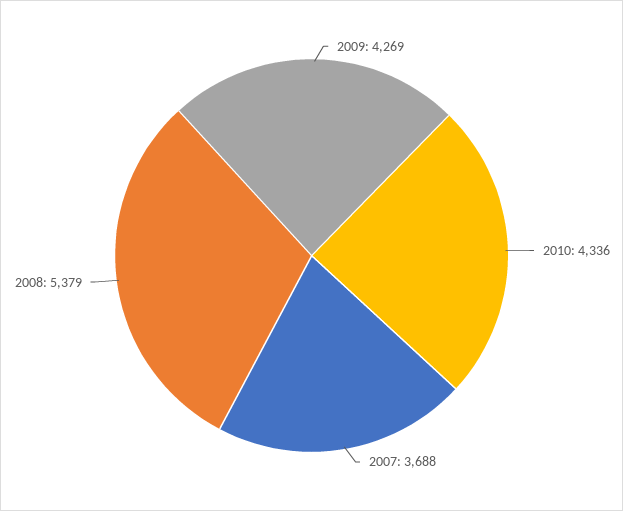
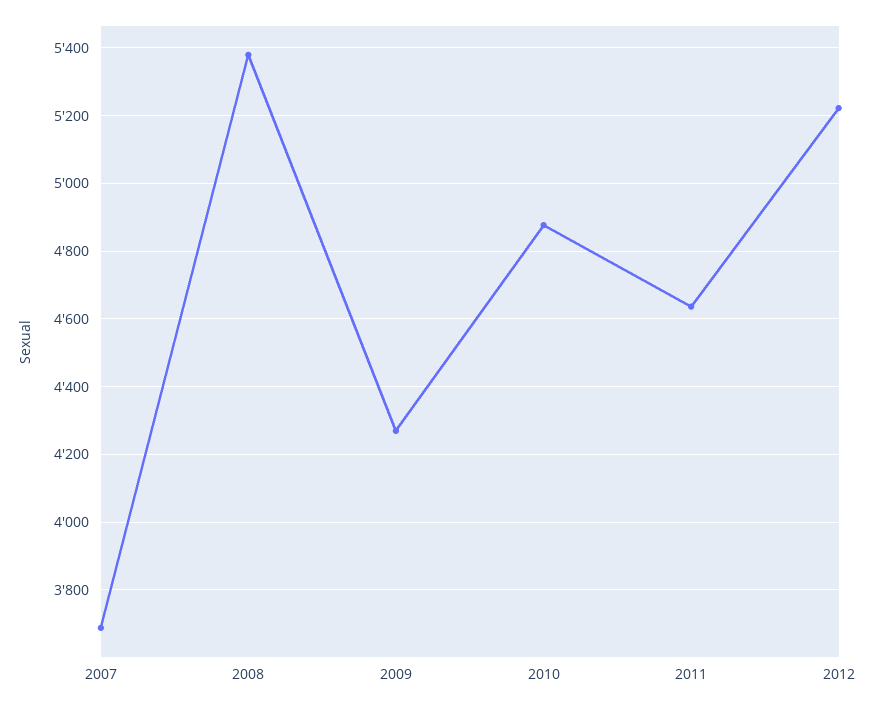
2010: 4336 -> 4880
2011: none -> 4640
2012: none -> 5220

